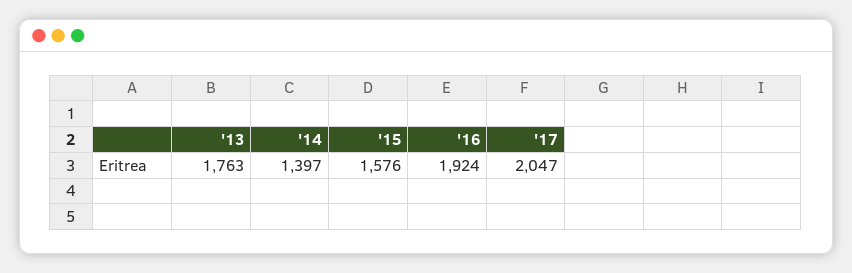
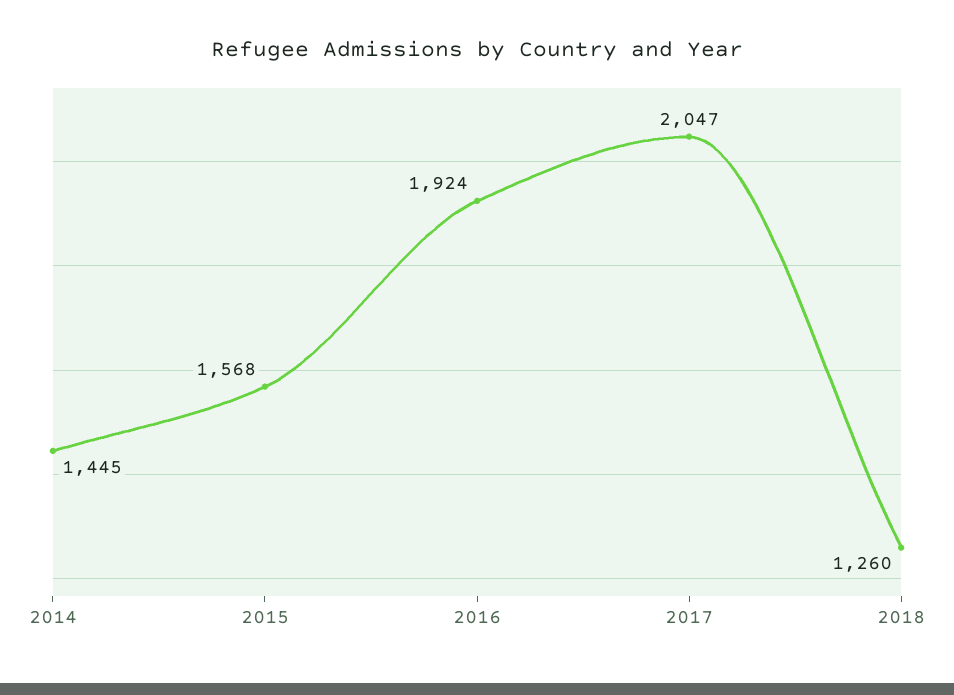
'13: 1763 -> none
'14: 1397 -> 1445
'15: 1576 -> 1568
2018: none -> 1260

